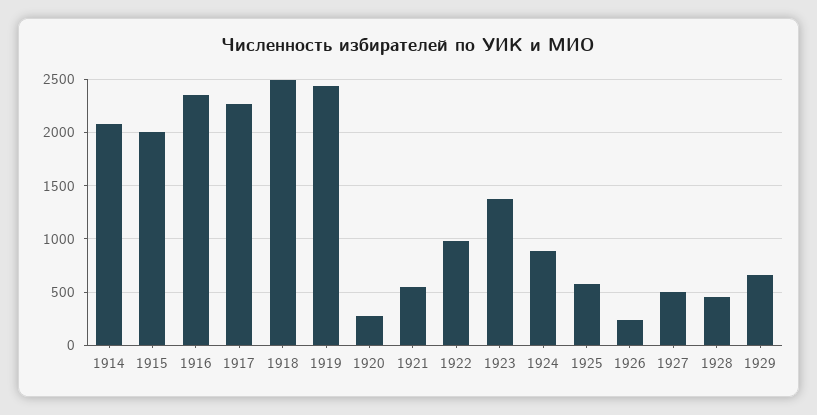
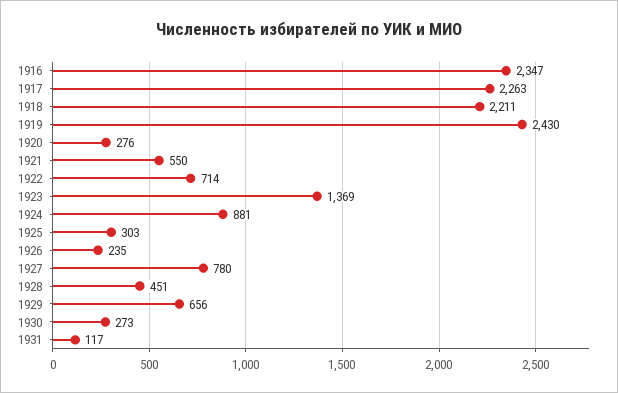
1914: 2100 -> none
1915: 2000 -> none
1918: 2500 -> 2211
1922: 1000 -> 714
1925: 600 -> 303
1927: 500 -> 780
1930: none -> 273
1931: none -> 117

